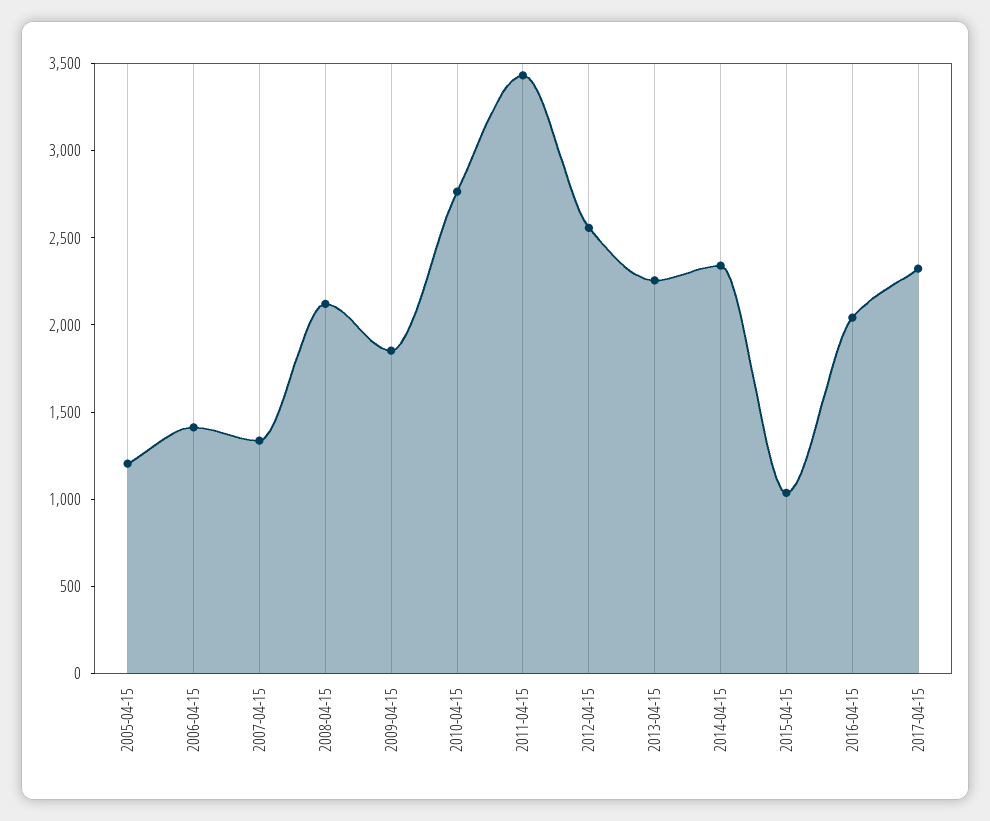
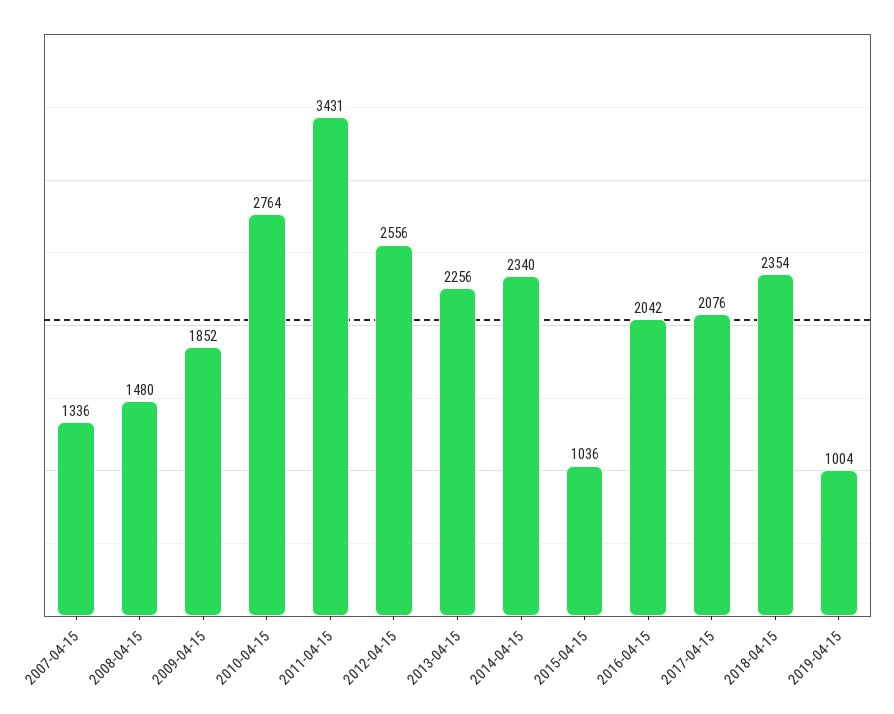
2005-04-15: 1200 -> none
2006-04-15: 1400 -> none
2008-04-15: 2100 -> 1480
2017-04-15: 2300 -> 2076
2018-04-15: none -> 2354
2019-04-15: none -> 1004

